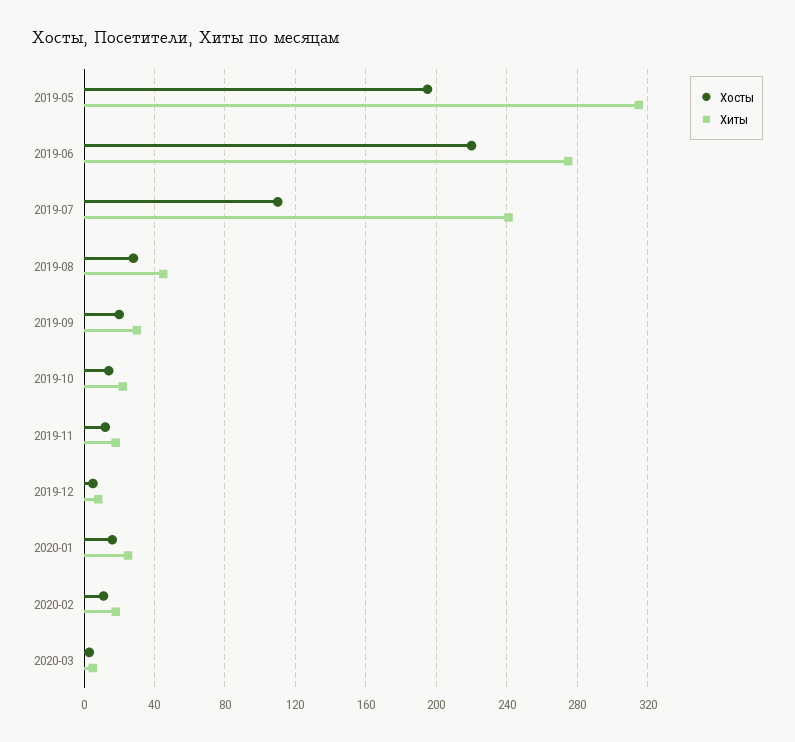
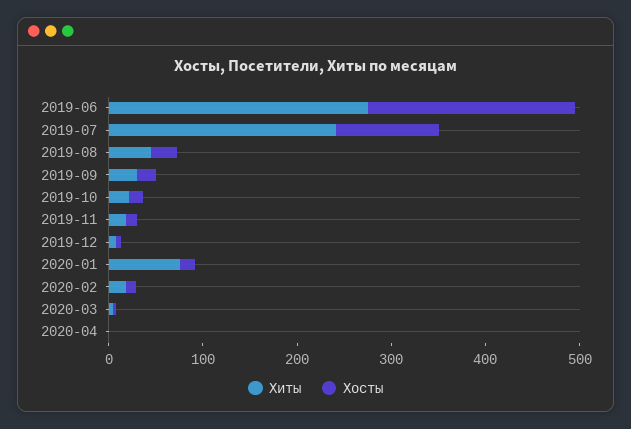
Хосты, 2019-05: 195 -> none
Хиты, 2019-05: 315 -> none
Хиты, 2020-01: 25 -> 80
Хиты, 2020-04: none -> 0
Хосты, 2020-04: none -> 0

